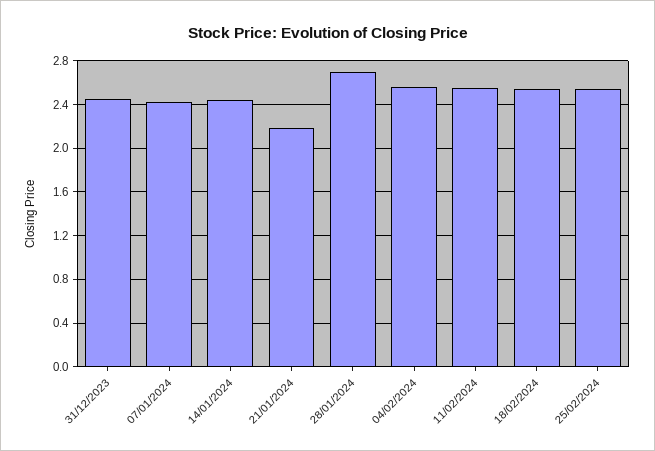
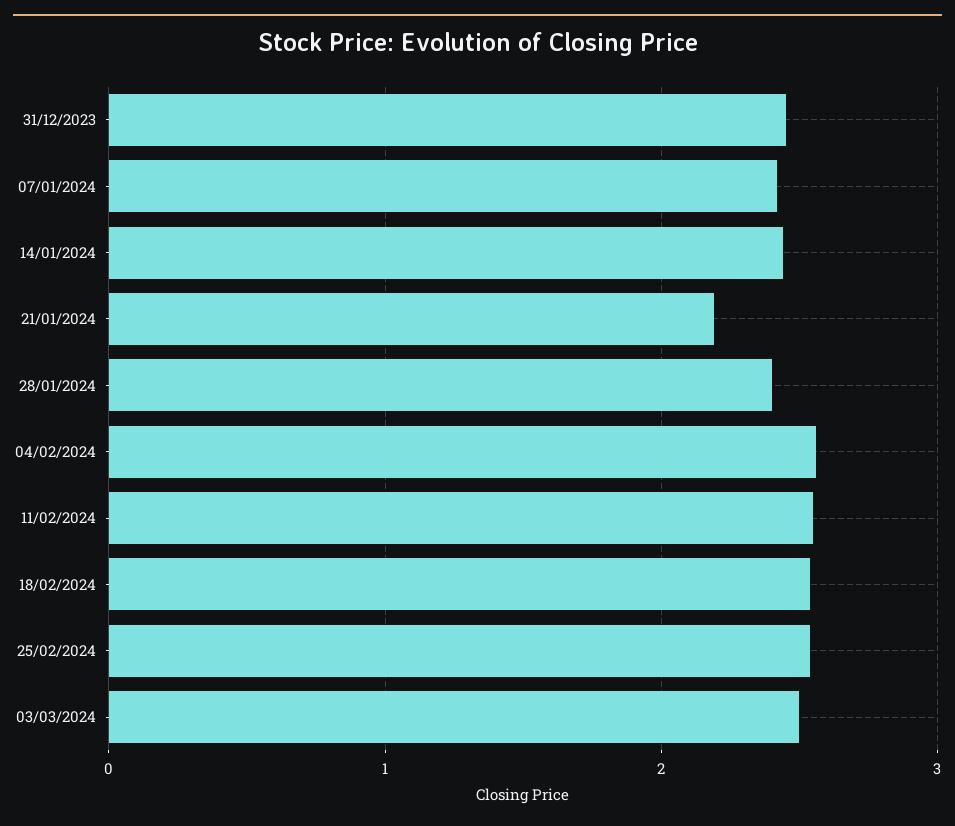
28/01/2024: 2.7 -> 2.4
03/03/2024: none -> 2.5

